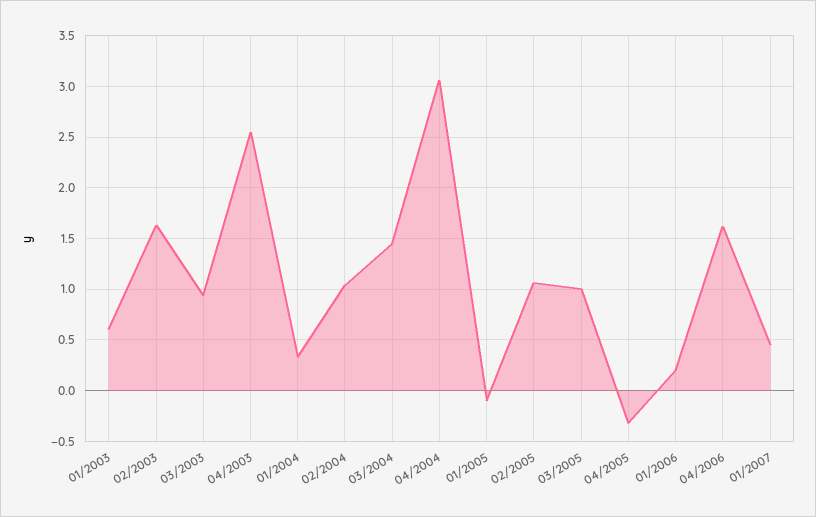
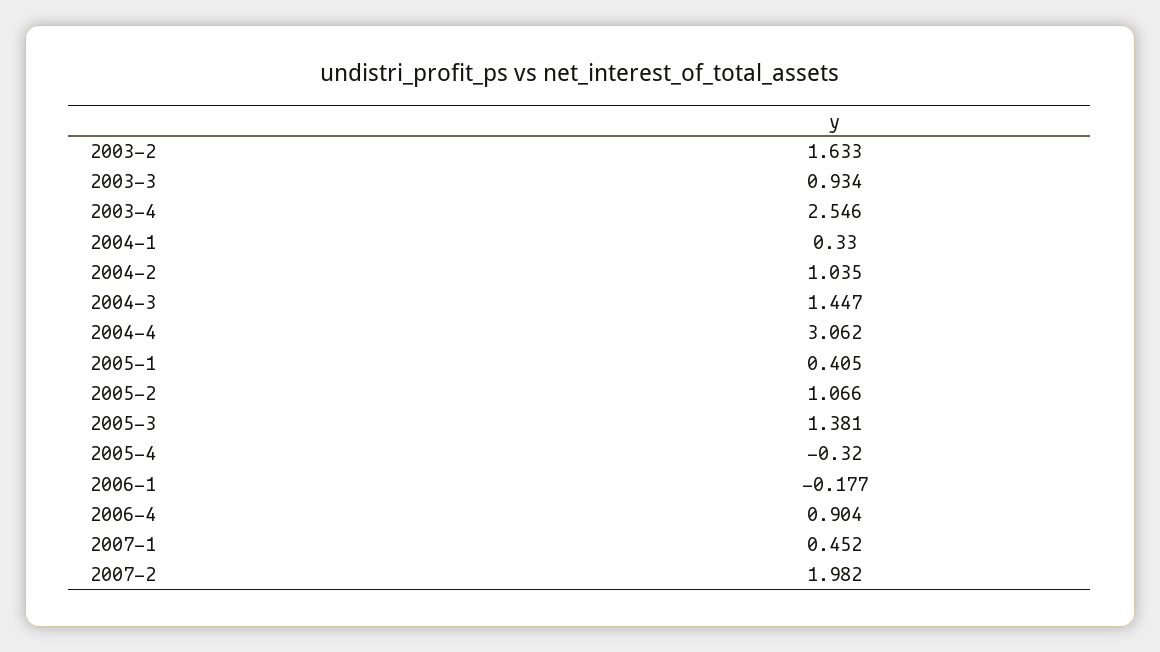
01/2003: 0.6 -> none
01/2005: -0.1 -> 0.405
03/2005: 1 -> 1.381
01/2006: 0.2 -> -0.177
04/2006: 1.6 -> 0.904
2007-2: none -> 1.982

